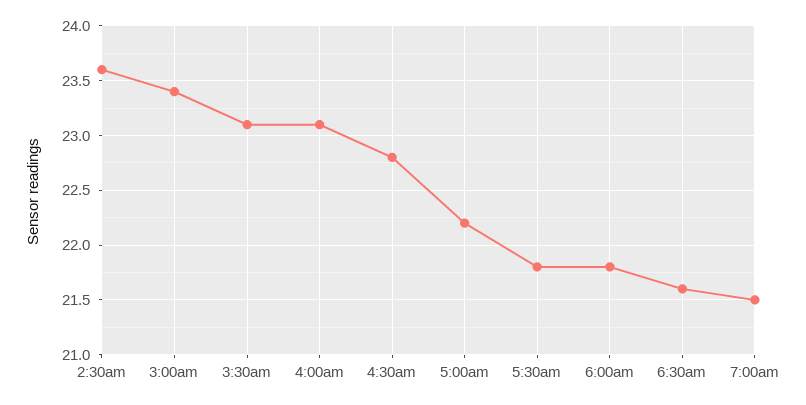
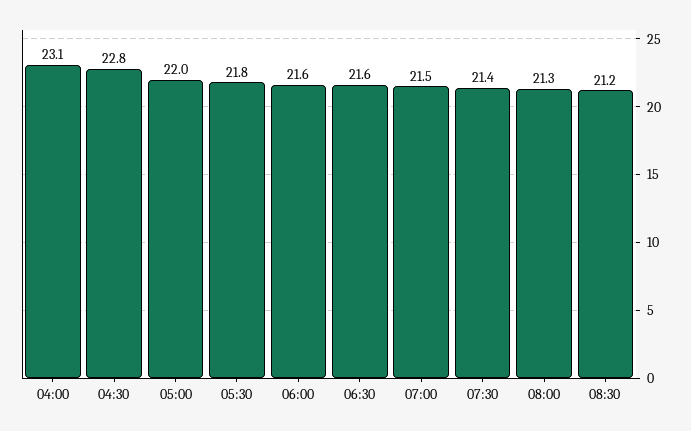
2:30am: 23.6 -> none
3:00am: 23.4 -> none
3:30am: 23.1 -> none
5:00am: 22.2 -> 22
6:00am: 21.8 -> 21.6
07:30: none -> 21.4
08:00: none -> 21.3
08:30: none -> 21.2

